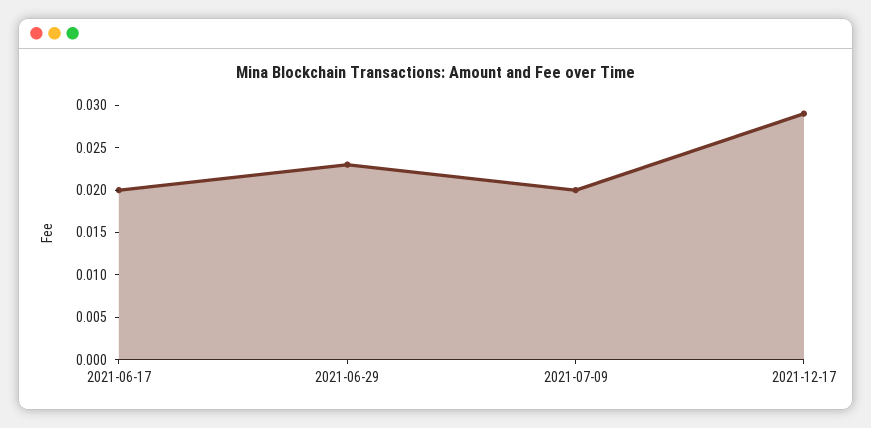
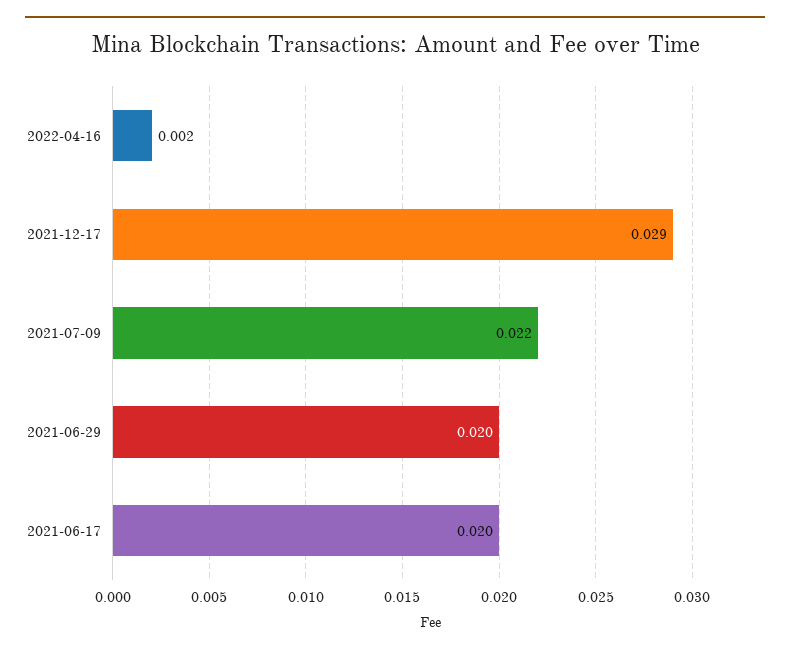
2021-06-29: 0.023 -> 0.02
2021-07-09: 0.02 -> 0.022
2022-04-16: none -> 0.002

